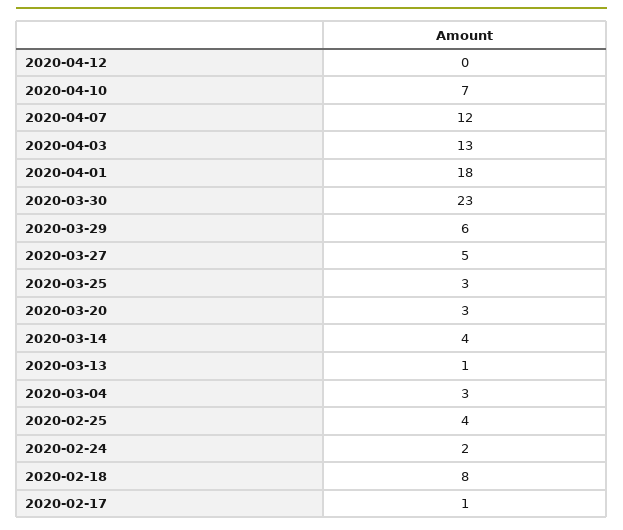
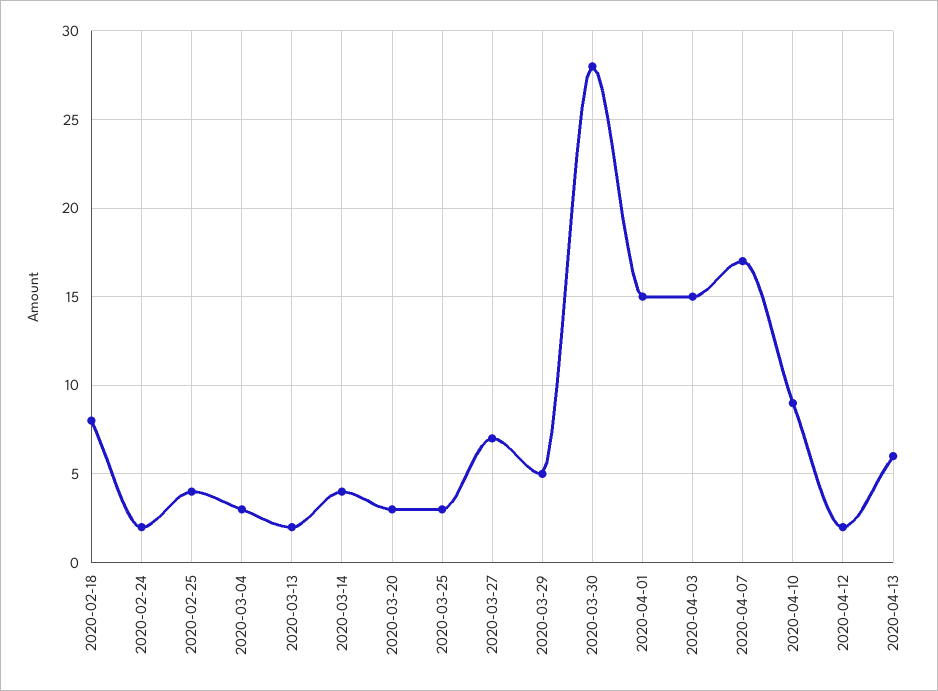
2020-04-12: 0 -> 2
2020-04-10: 7 -> 9
2020-04-07: 12 -> 17
2020-04-03: 13 -> 15
2020-04-01: 18 -> 15
2020-03-30: 23 -> 28
2020-03-29: 6 -> 5
2020-03-27: 5 -> 7
2020-03-13: 1 -> 2
2020-02-17: 1 -> none
2020-04-13: none -> 6

